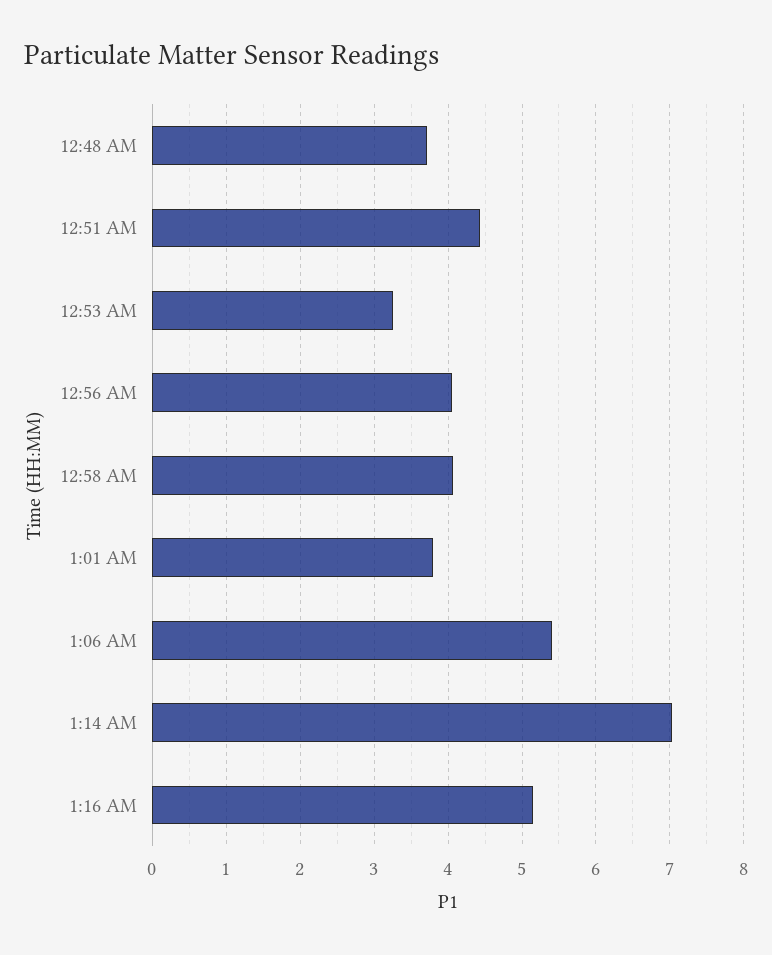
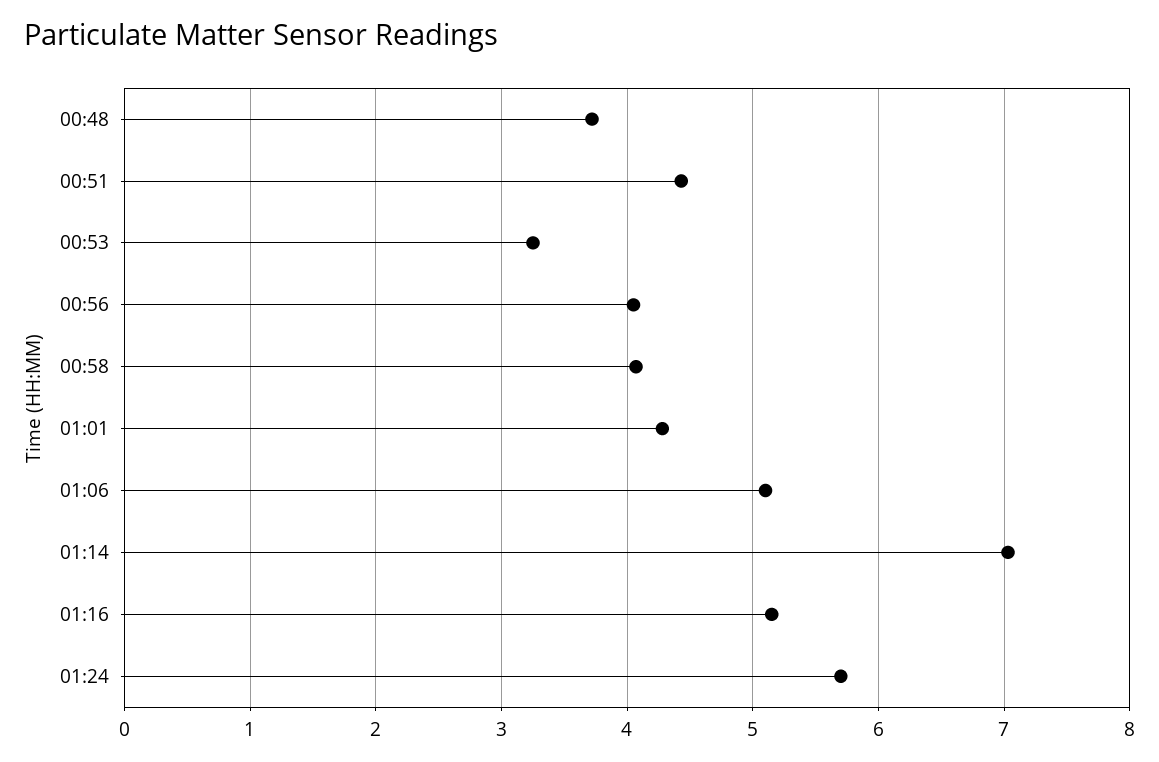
1:01 AM: 3.8 -> 4.3
1:06 AM: 5.4 -> 5.1
01:24: none -> 5.7

